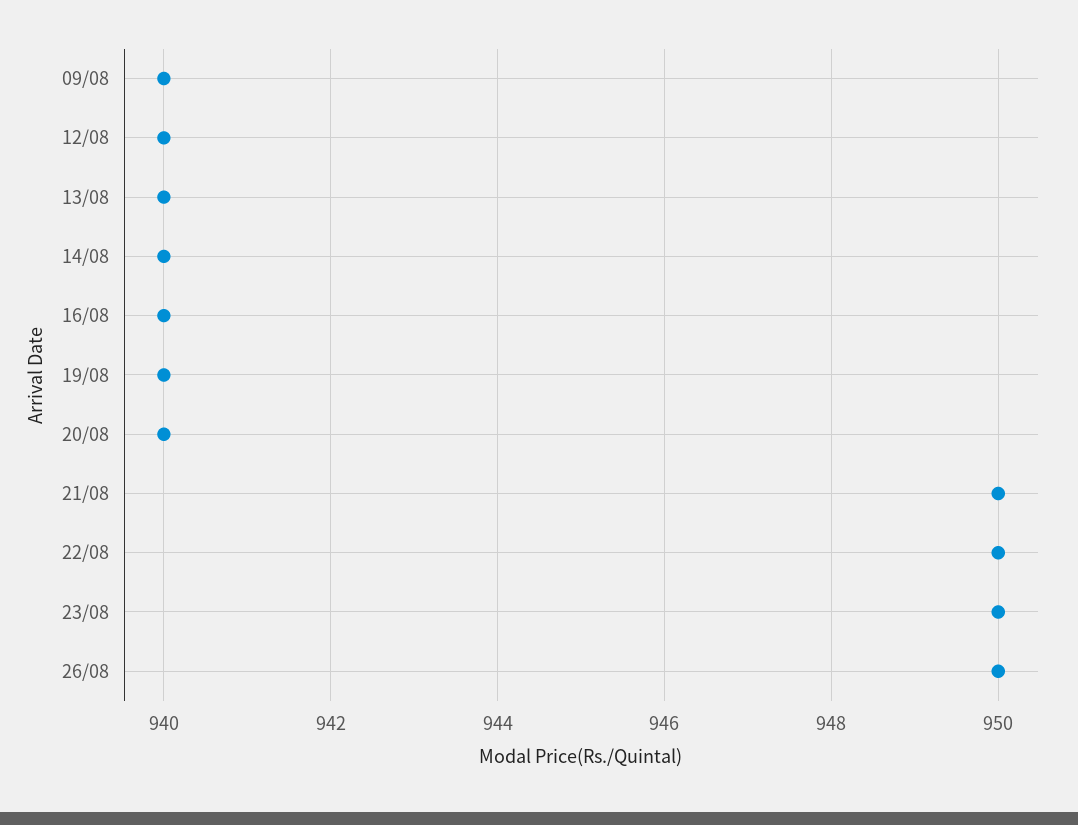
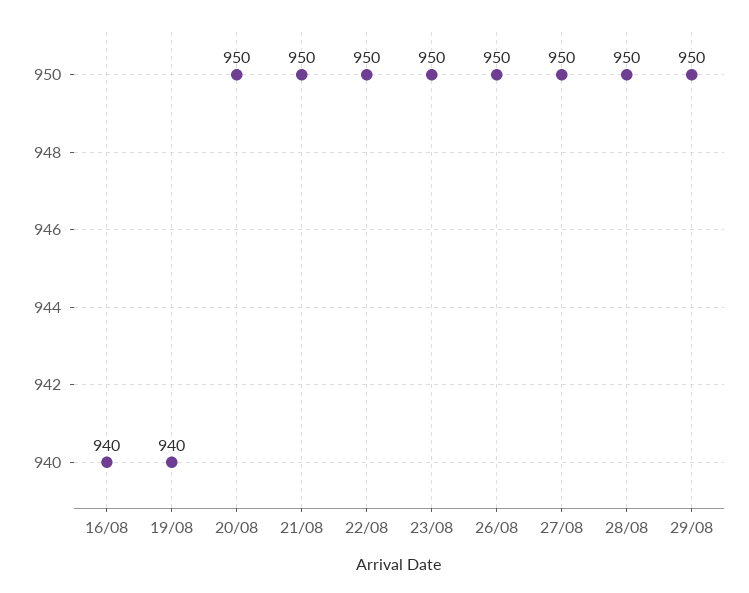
09/08: 940 -> none
12/08: 940 -> none
13/08: 940 -> none
14/08: 940 -> none
20/08: 940 -> 950
27/08: none -> 950
28/08: none -> 950
29/08: none -> 950

